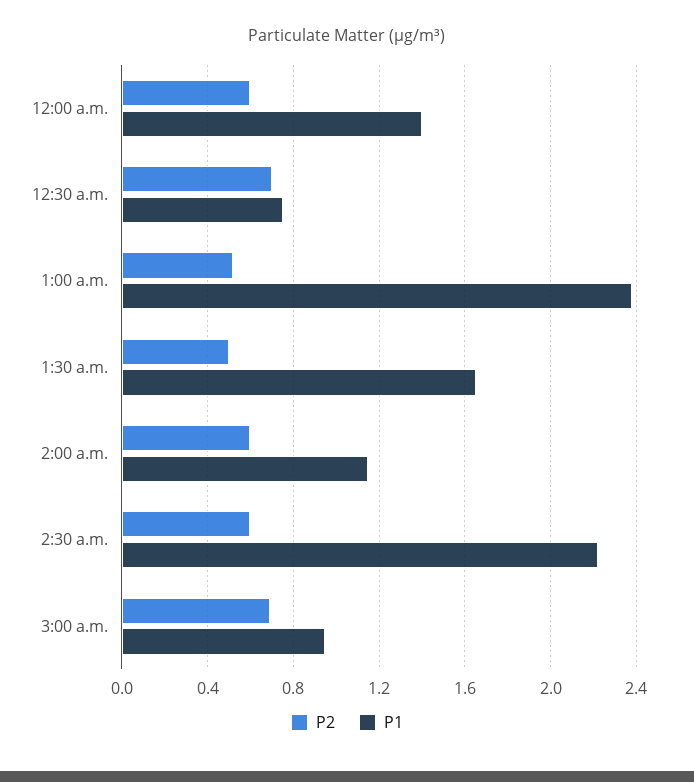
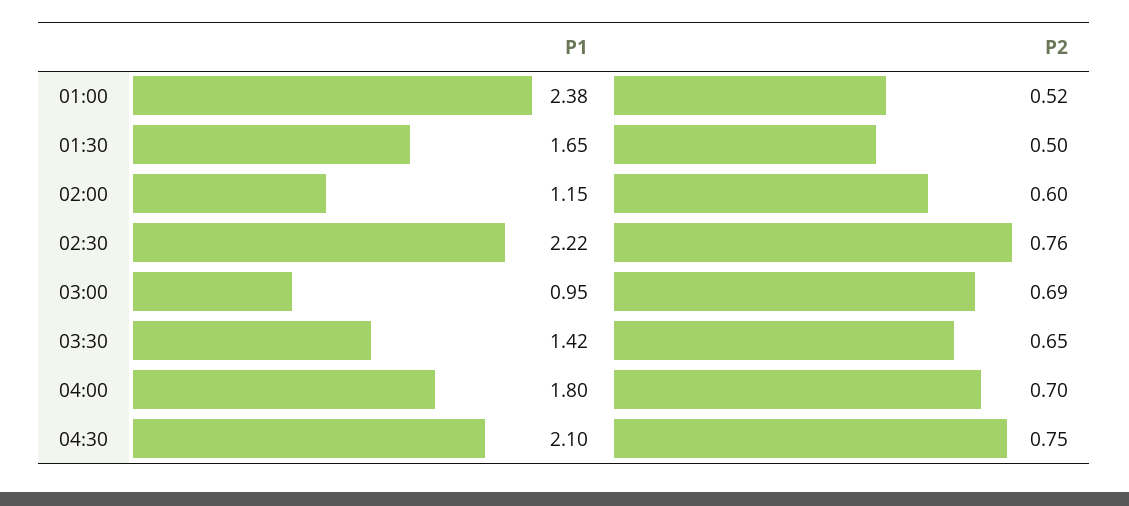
P2, 12:00 a.m.: 0.6 -> none
P1, 12:00 a.m.: 1.4 -> none
P2, 12:30 a.m.: 0.7 -> none
P1, 12:30 a.m.: 0.75 -> none
P2, 2:30 a.m.: 0.6 -> 0.76
P1, 03:30: none -> 1.42
P2, 03:30: none -> 0.65
P1, 04:00: none -> 1.8
P2, 04:00: none -> 0.7
P1, 04:30: none -> 2.1
P2, 04:30: none -> 0.75

